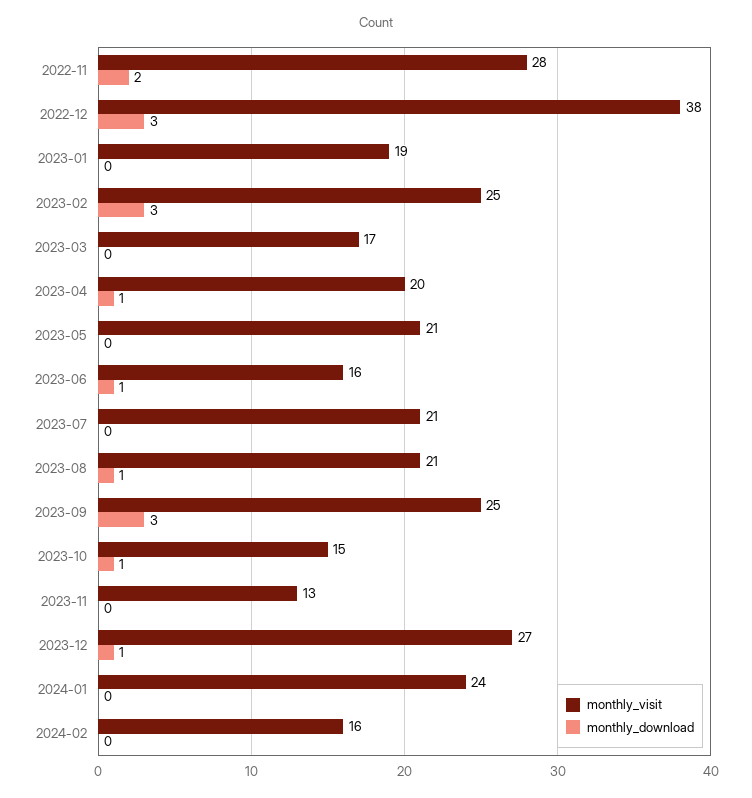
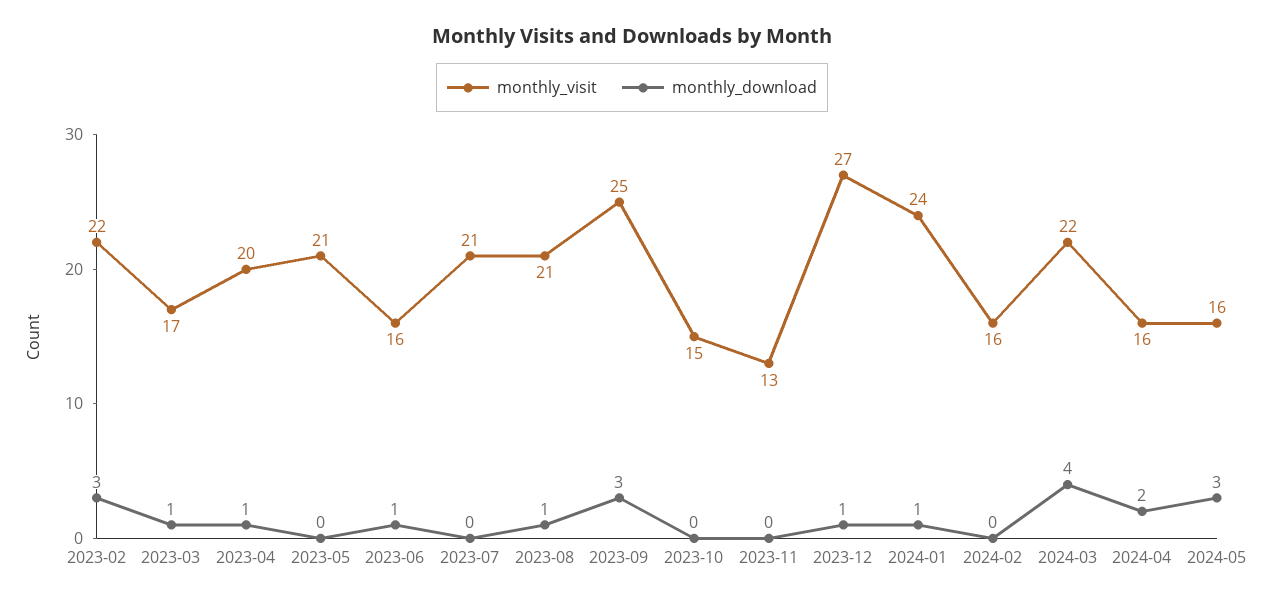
monthly_visit, 2022-11: 28 -> none
monthly_download, 2022-11: 2 -> none
monthly_visit, 2022-12: 38 -> none
monthly_download, 2022-12: 3 -> none
monthly_visit, 2023-01: 19 -> none
monthly_download, 2023-01: 0 -> none
monthly_visit, 2023-02: 25 -> 22
monthly_download, 2023-03: 0 -> 1
monthly_download, 2023-10: 1 -> 0
monthly_download, 2024-01: 0 -> 1
monthly_visit, 2024-03: none -> 22
monthly_download, 2024-03: none -> 4
monthly_visit, 2024-04: none -> 16
monthly_download, 2024-04: none -> 2
monthly_visit, 2024-05: none -> 16
monthly_download, 2024-05: none -> 3

